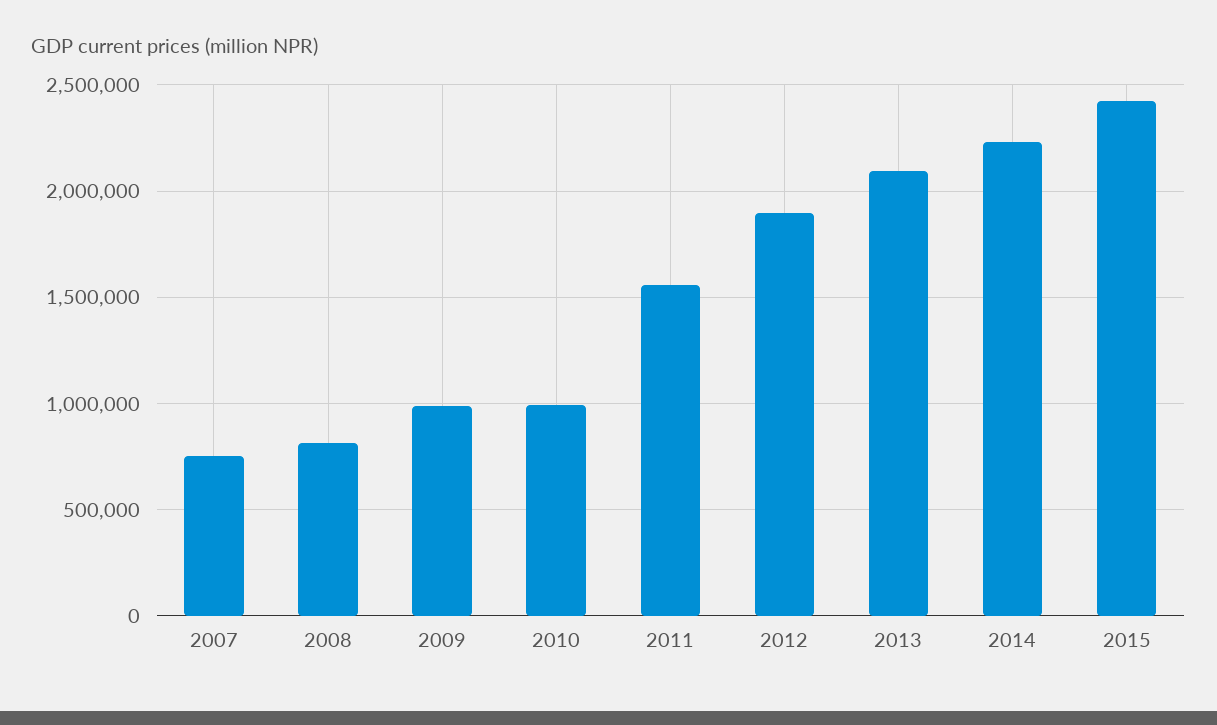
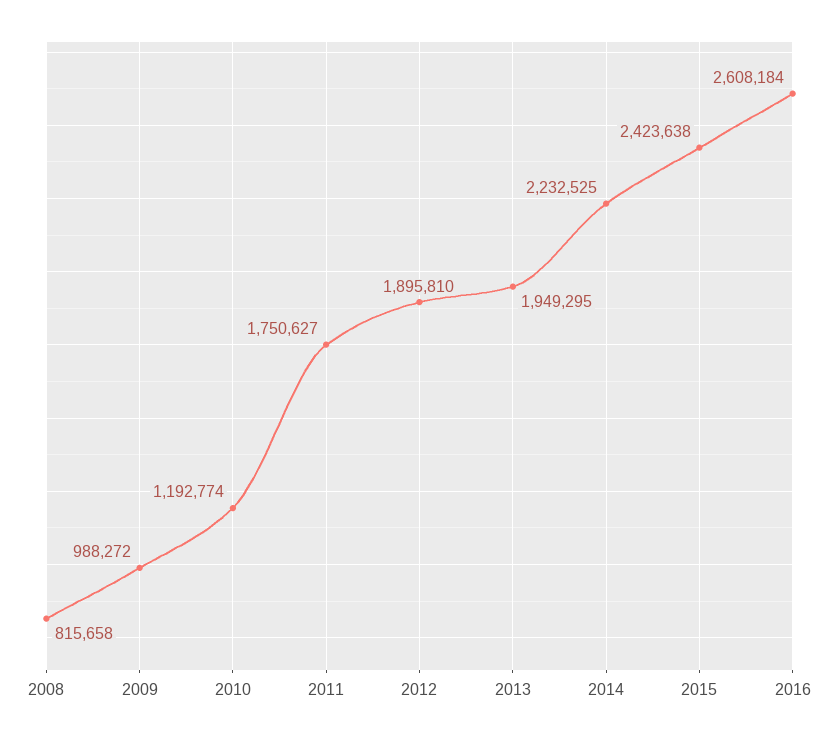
2007: 750000 -> none
2010: 1000000 -> 1192774
2011: 1550000 -> 1750627
2013: 2100000 -> 1949295
2016: none -> 2608184

